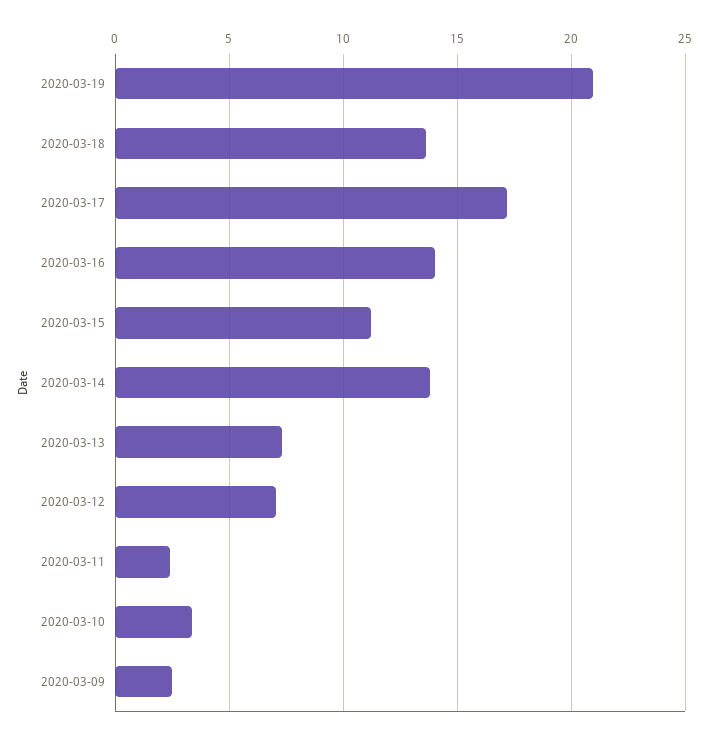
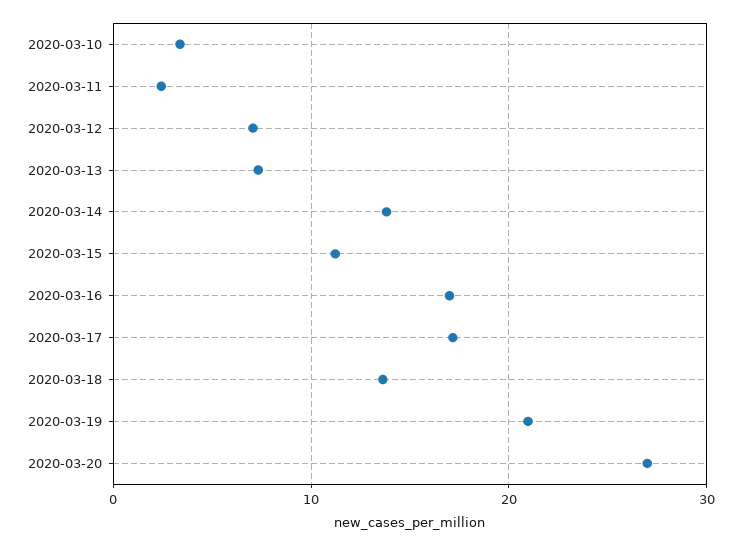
2020-03-16: 14 -> 17
2020-03-09: 2.5 -> none
2020-03-20: none -> 27

